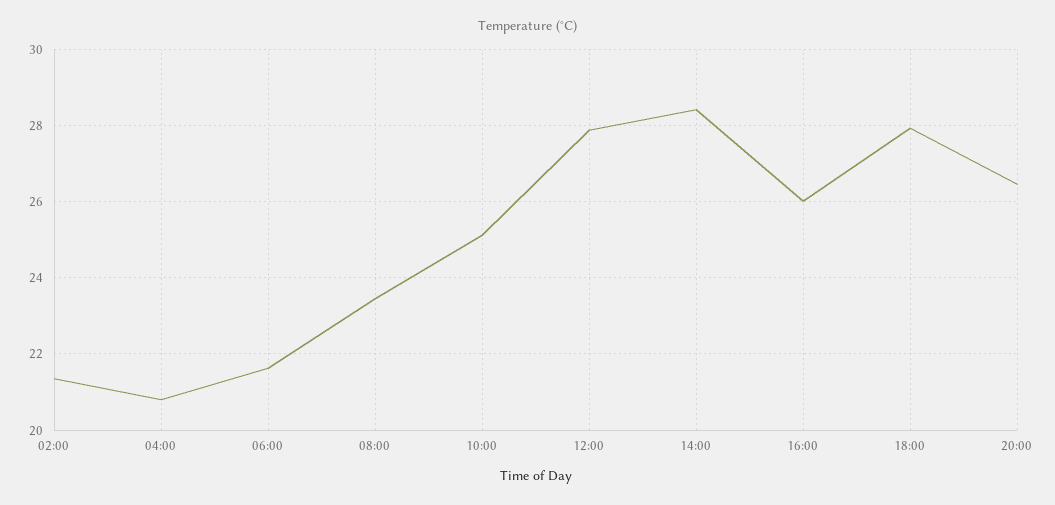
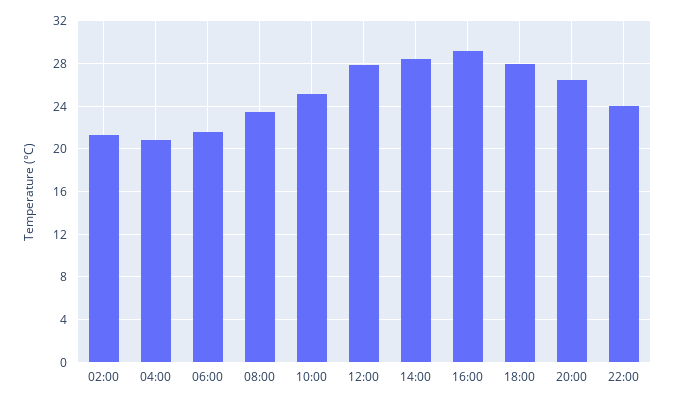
16:00: 26 -> 29
22:00: none -> 24

